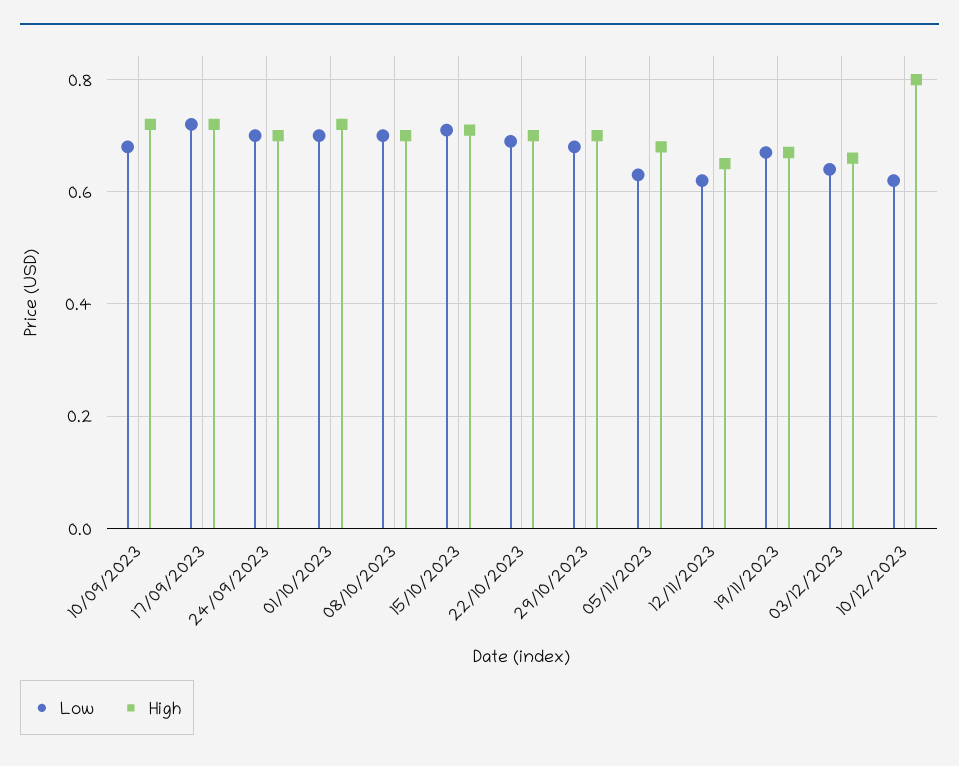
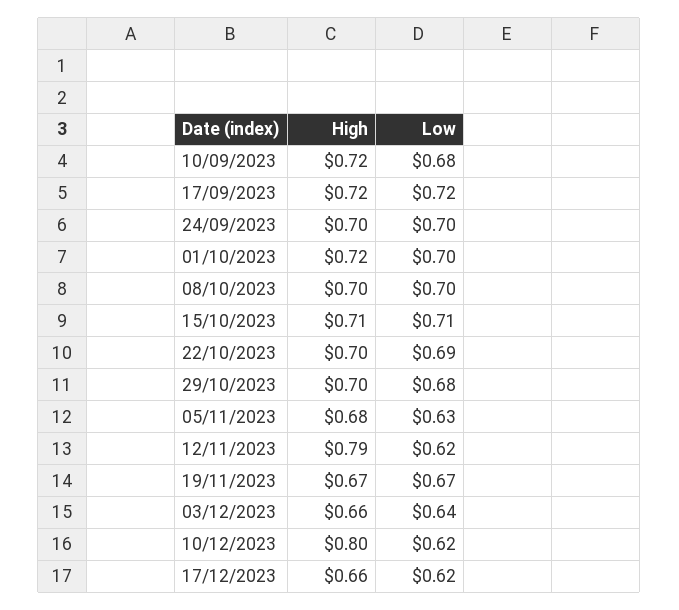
High, 12/11/2023: 0.65 -> 0.79
High, 17/12/2023: none -> 0.66
Low, 17/12/2023: none -> 0.62

